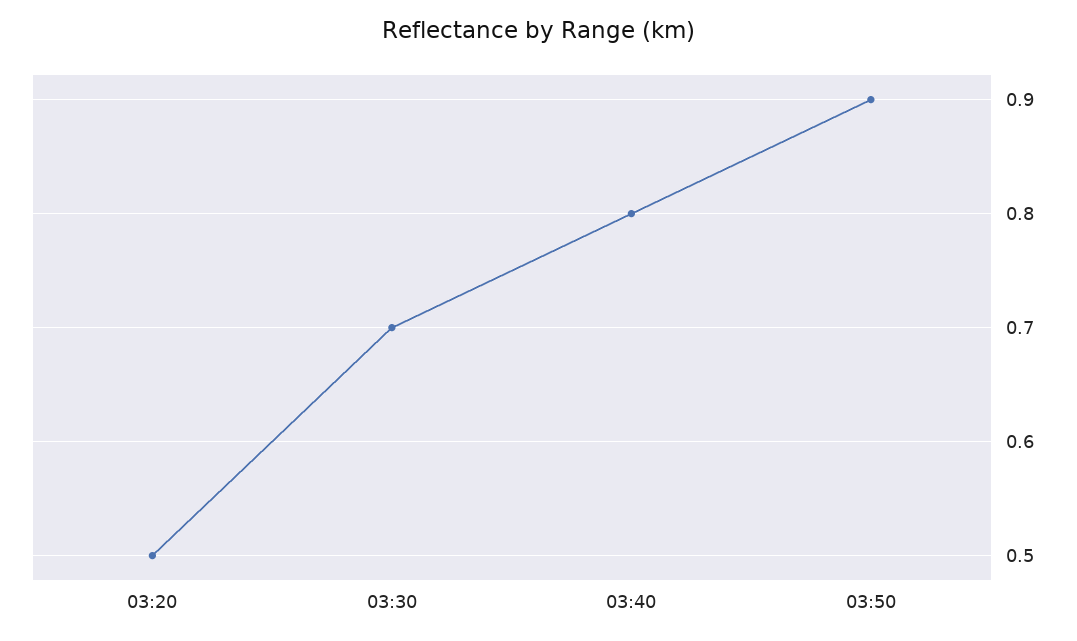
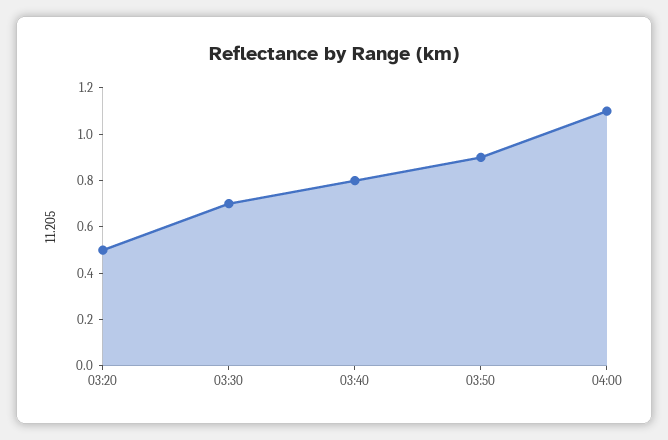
04:00: none -> 1.1

